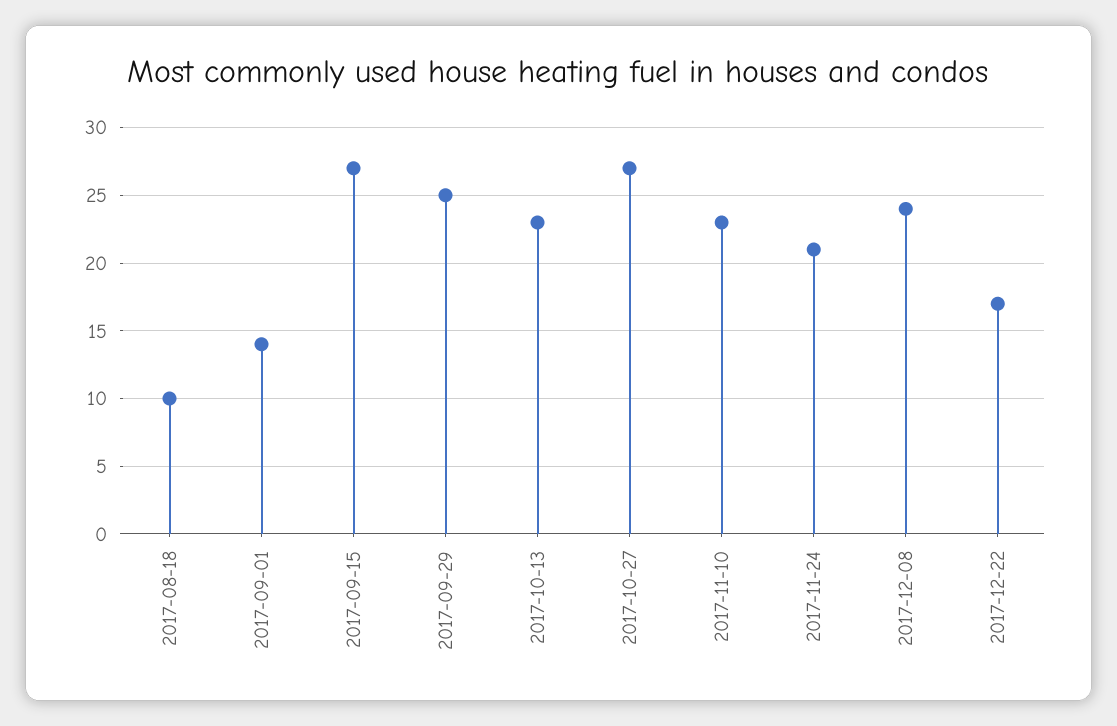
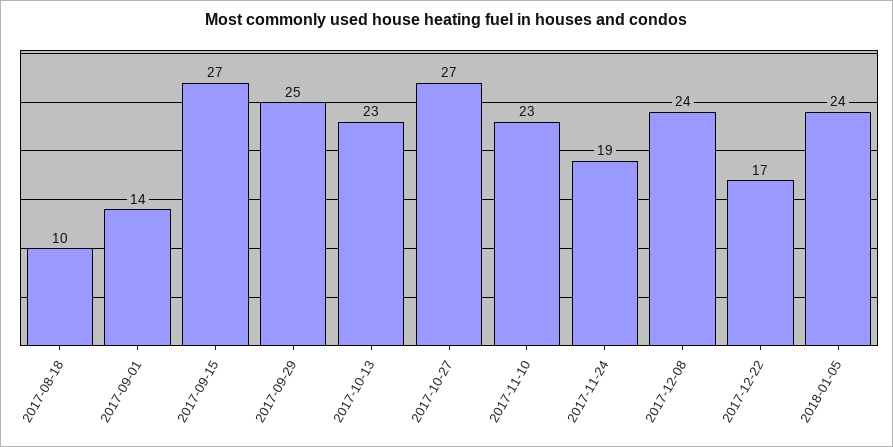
2017-11-24: 21 -> 19
2018-01-05: none -> 24

